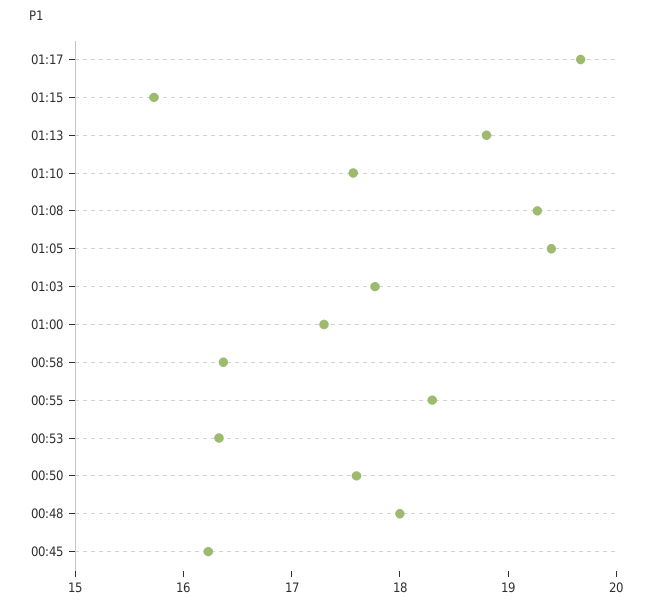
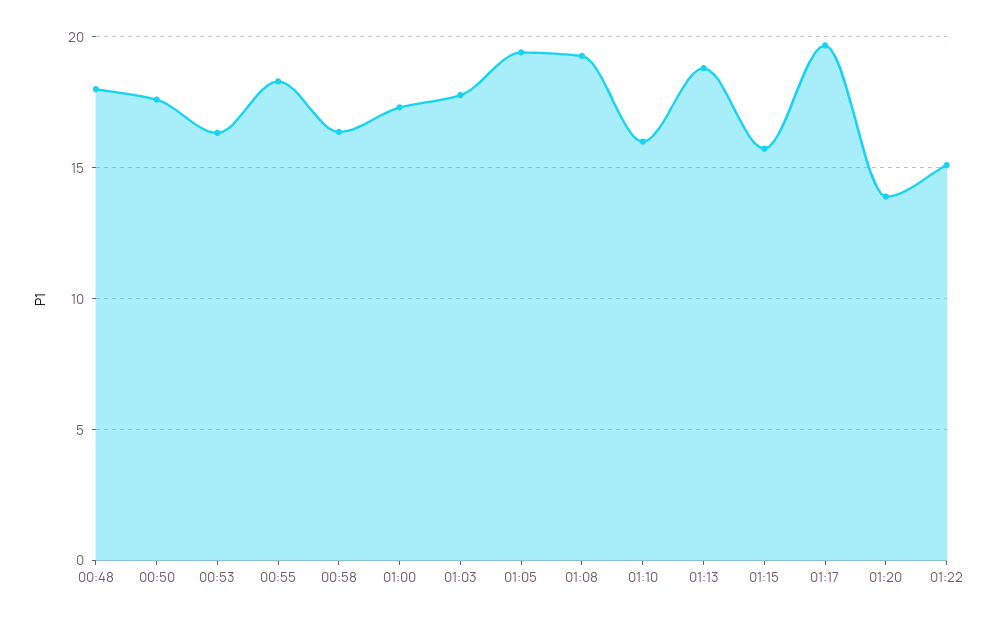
01:10: 17.6 -> 16
00:45: 16.2 -> none
01:20: none -> 14
01:22: none -> 15

